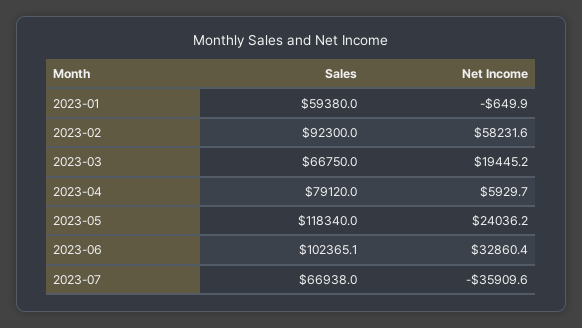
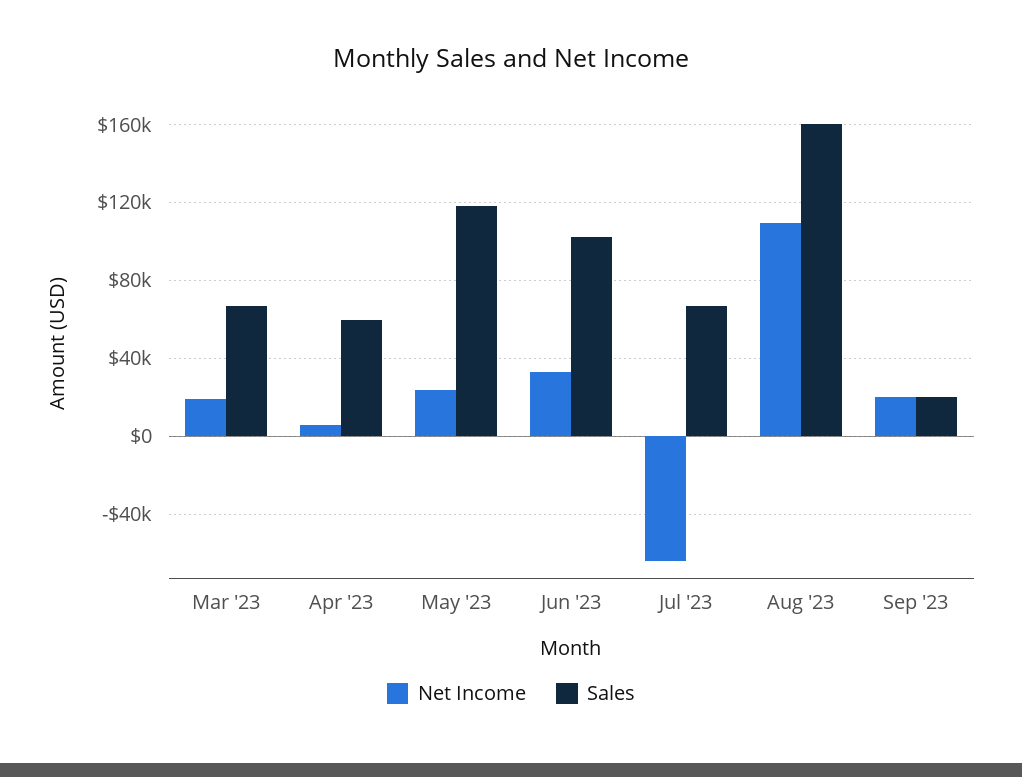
Sales, 2023-01: 59380 -> none
Net Income, 2023-01: -649.9 -> none
Sales, 2023-02: 92300 -> none
Net Income, 2023-02: 58231.6 -> none
Sales, 2023-04: 79120 -> 60000
Net Income, 2023-07: -35909.6 -> -65000
Net Income, Aug '23: none -> 110000
Sales, Aug '23: none -> 160000
Net Income, Sep '23: none -> 20000
Sales, Sep '23: none -> 20000

